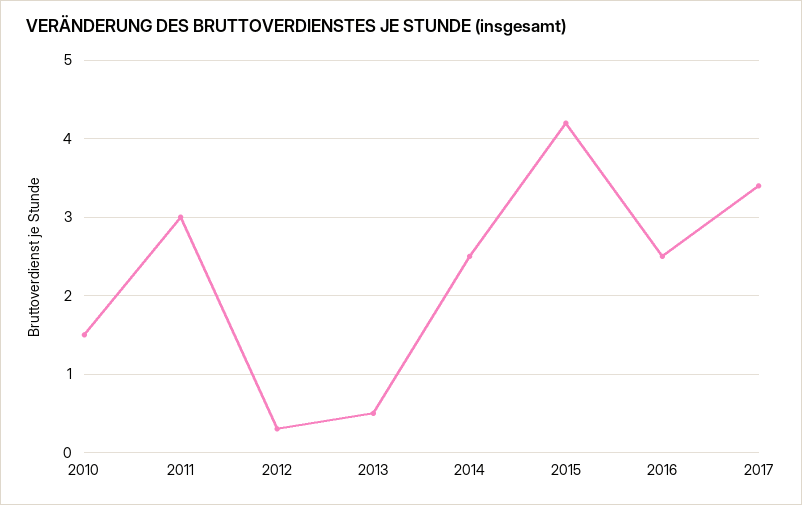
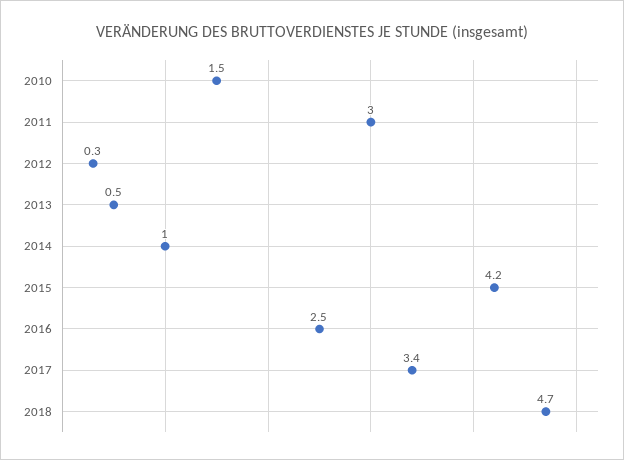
2014: 2.5 -> 1
2018: none -> 4.7

